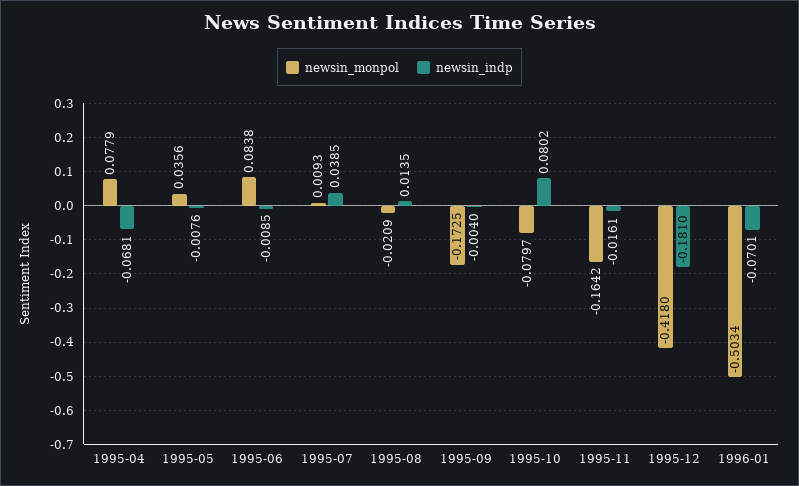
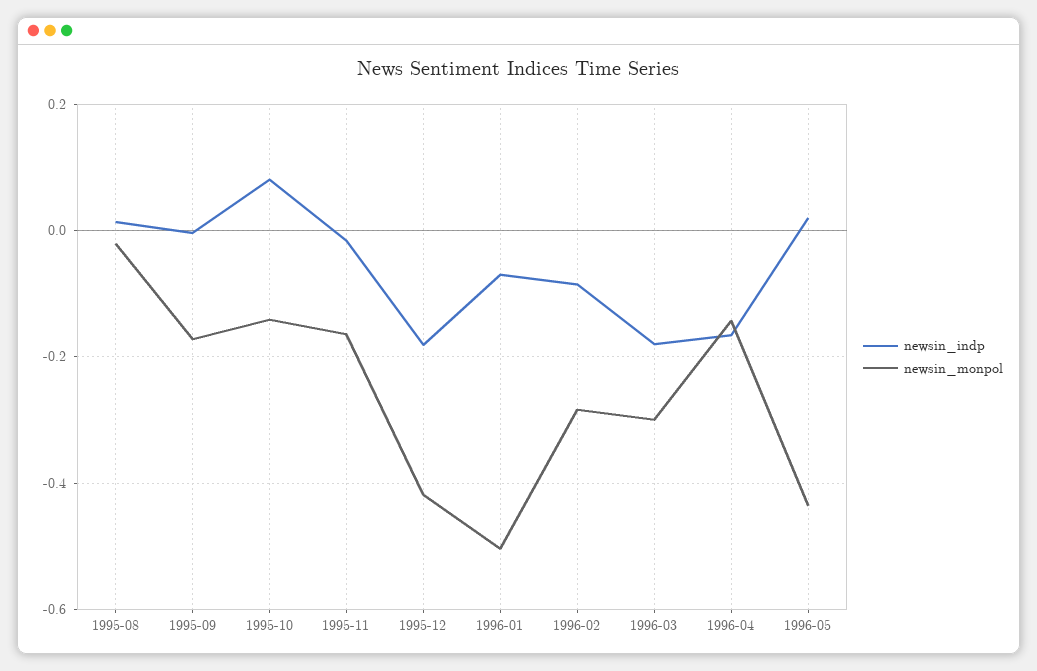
newsin_monpol, 1995-04: 0.0779 -> none
newsin_indp, 1995-04: -0.0681 -> none
newsin_monpol, 1995-05: 0.0356 -> none
newsin_indp, 1995-05: -0.0076 -> none
newsin_monpol, 1995-06: 0.0838 -> none
newsin_indp, 1995-06: -0.0085 -> none
newsin_monpol, 1995-07: 0.0093 -> none
newsin_indp, 1995-07: 0.0385 -> none
newsin_monpol, 1995-10: -0.0797 -> -0.14
newsin_indp, 1996-02: none -> -0.08
newsin_monpol, 1996-02: none -> -0.28
newsin_indp, 1996-03: none -> -0.18
newsin_monpol, 1996-03: none -> -0.3
newsin_indp, 1996-04: none -> -0.16
newsin_monpol, 1996-04: none -> -0.14
newsin_indp, 1996-05: none -> 0.02
newsin_monpol, 1996-05: none -> -0.44

